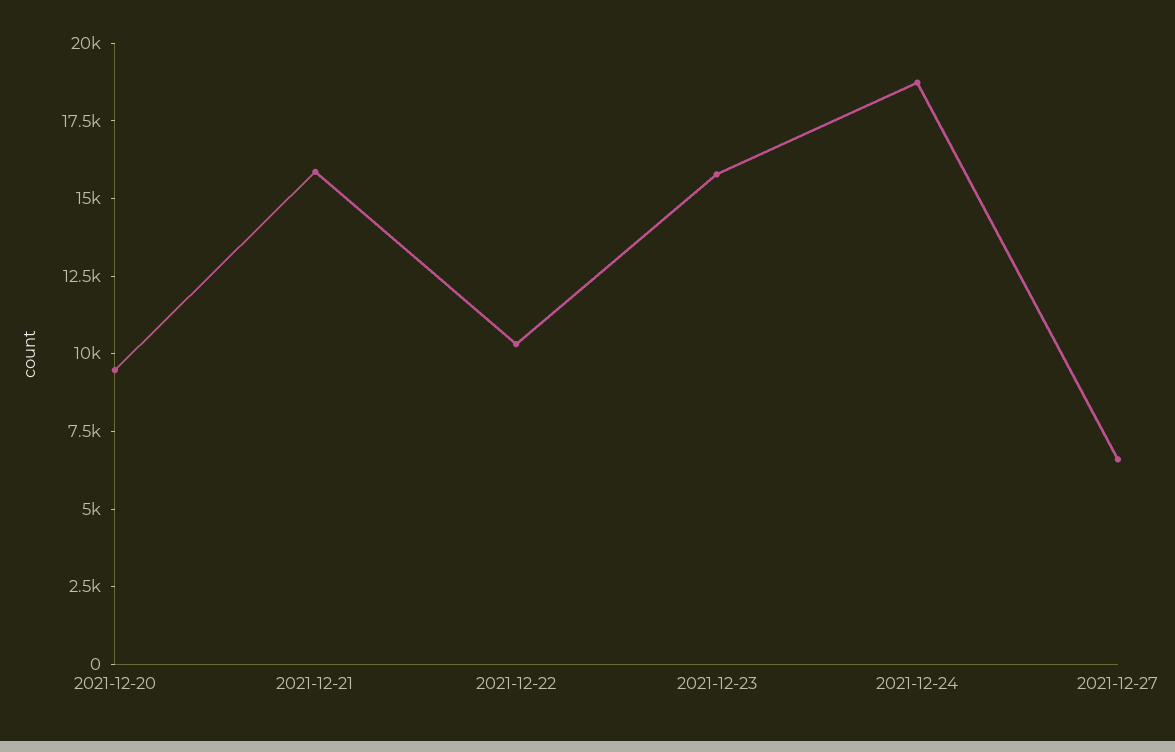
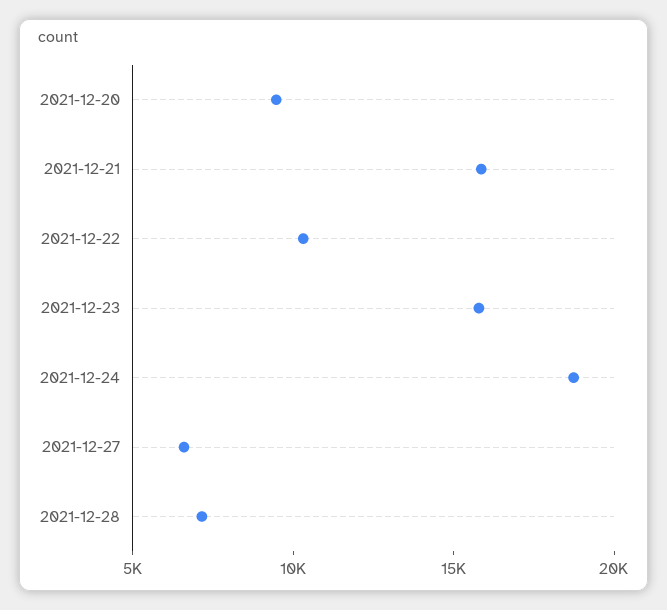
2021-12-28: none -> 7000

